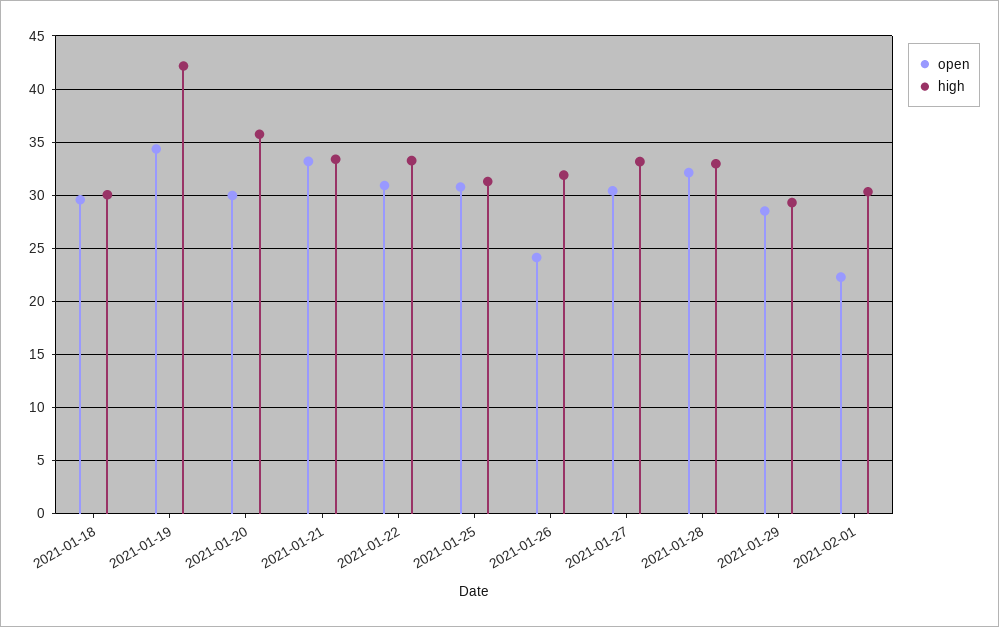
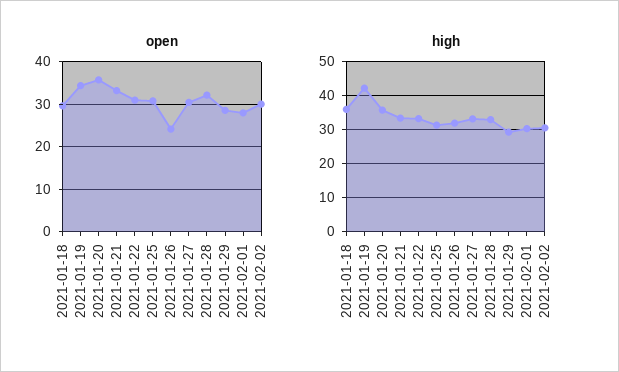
high, 2021-01-18: 30 -> 36
open, 2021-01-20: 30 -> 36
open, 2021-02-01: 22 -> 28
open, 2021-02-02: none -> 30
high, 2021-02-02: none -> 30

